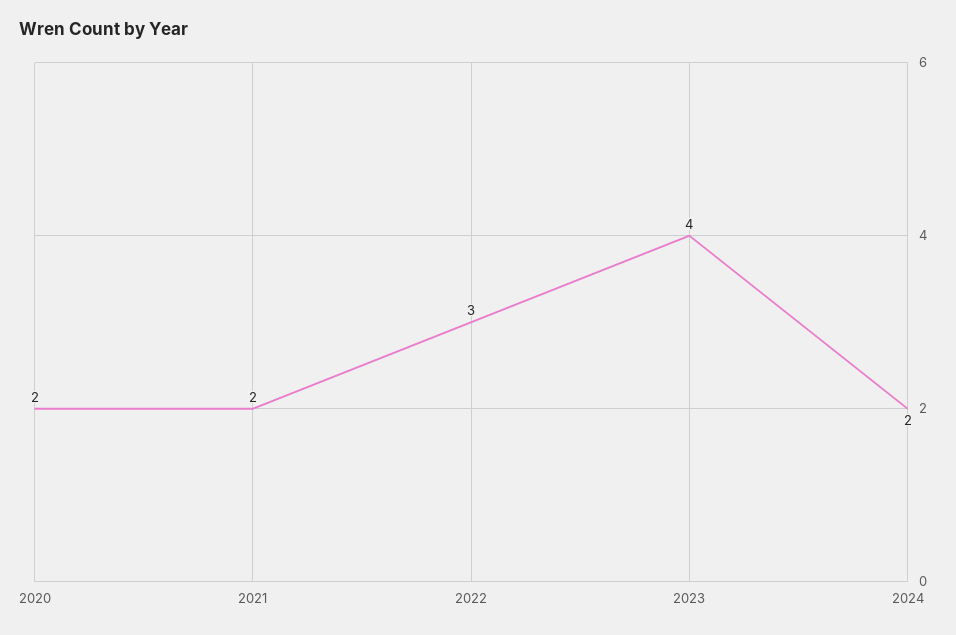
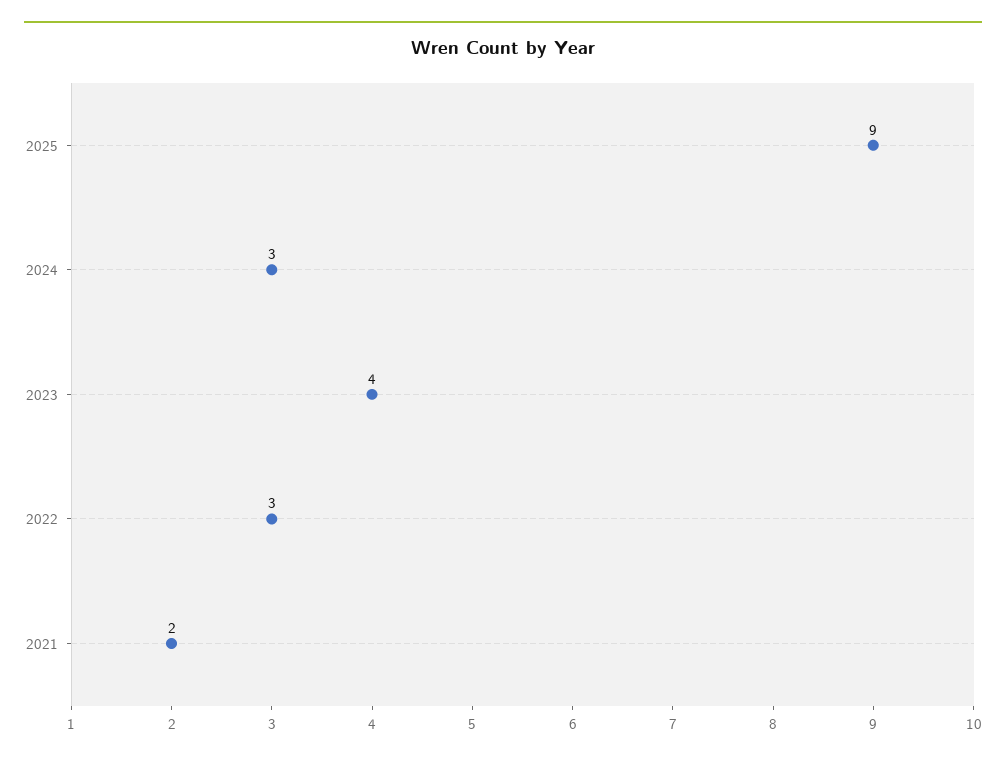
2020: 2 -> none
2024: 2 -> 3
2025: none -> 9

